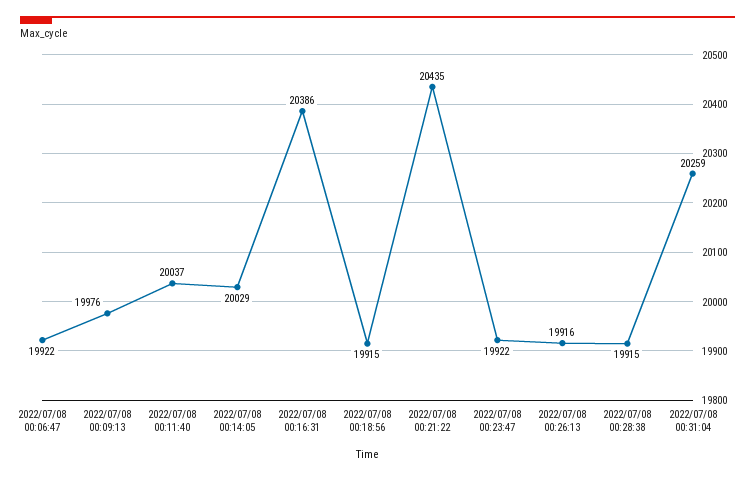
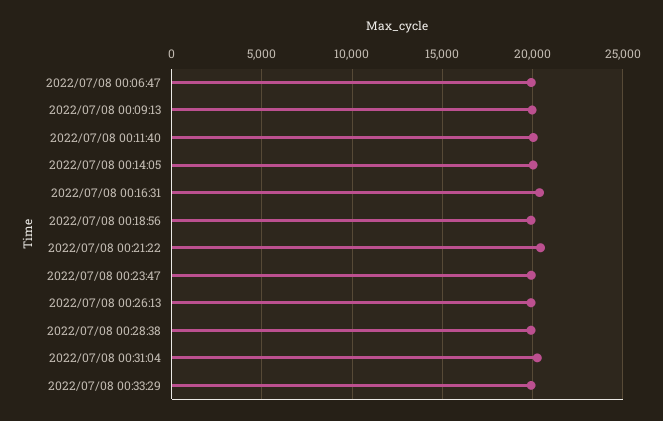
2022/07/08 00:33:29: none -> 20000

